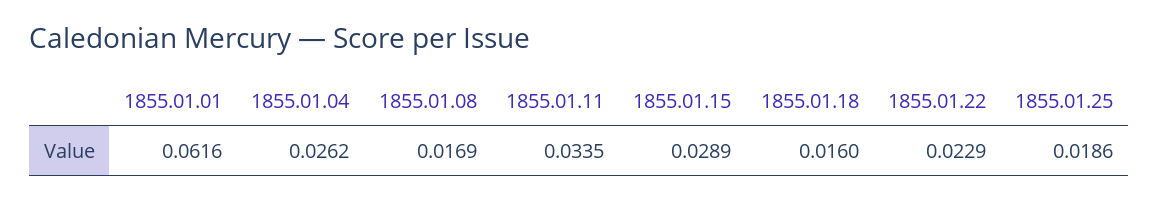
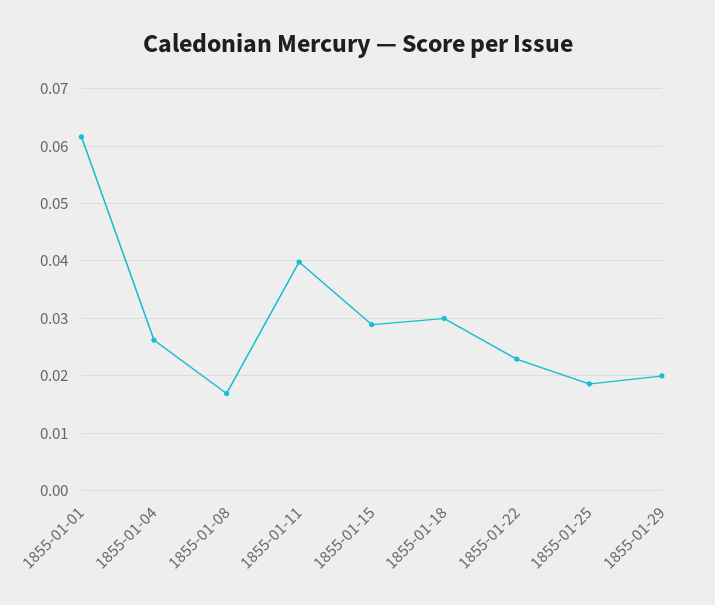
1855.01.11: 0.0335 -> 0.04
1855.01.18: 0.016 -> 0.03
1855-01-29: none -> 0.02

